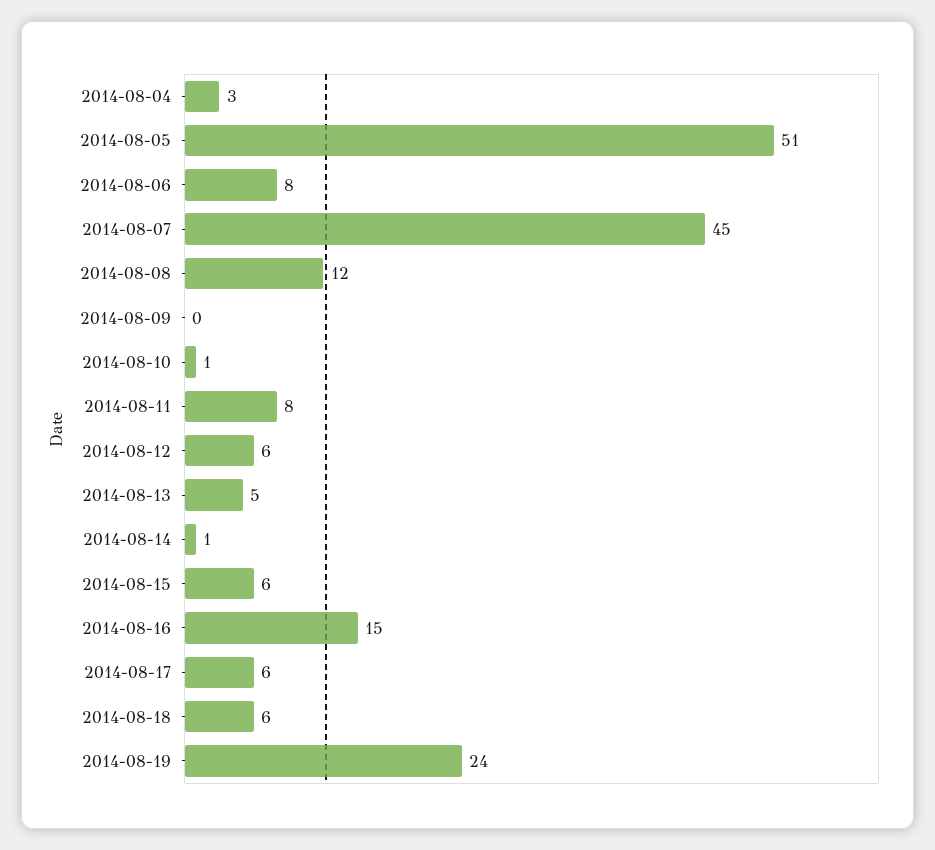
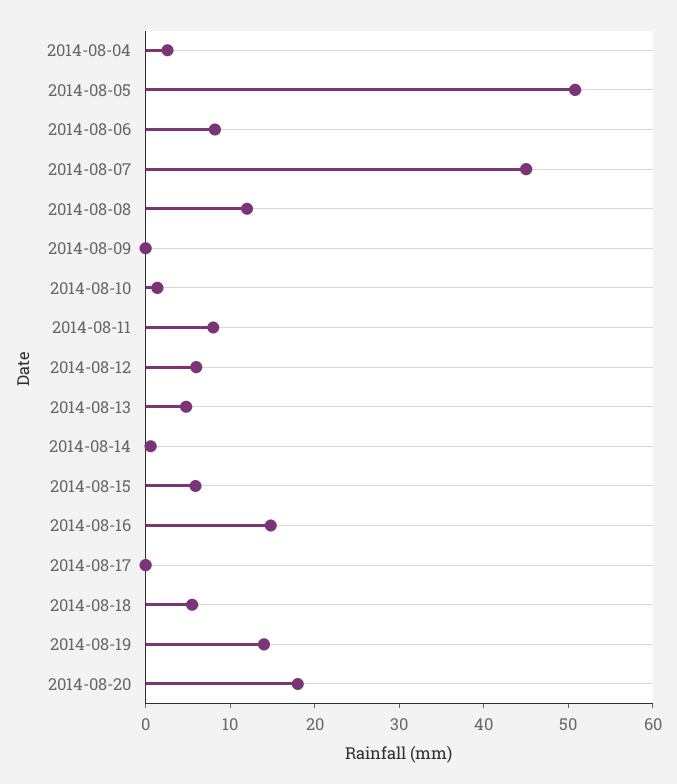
2014-08-17: 6 -> 0
2014-08-19: 24 -> 14
2014-08-20: none -> 18

